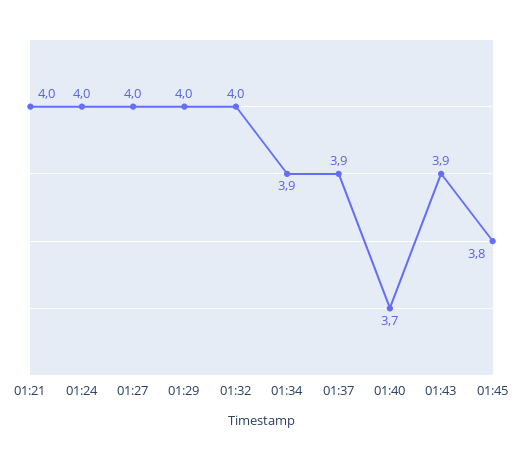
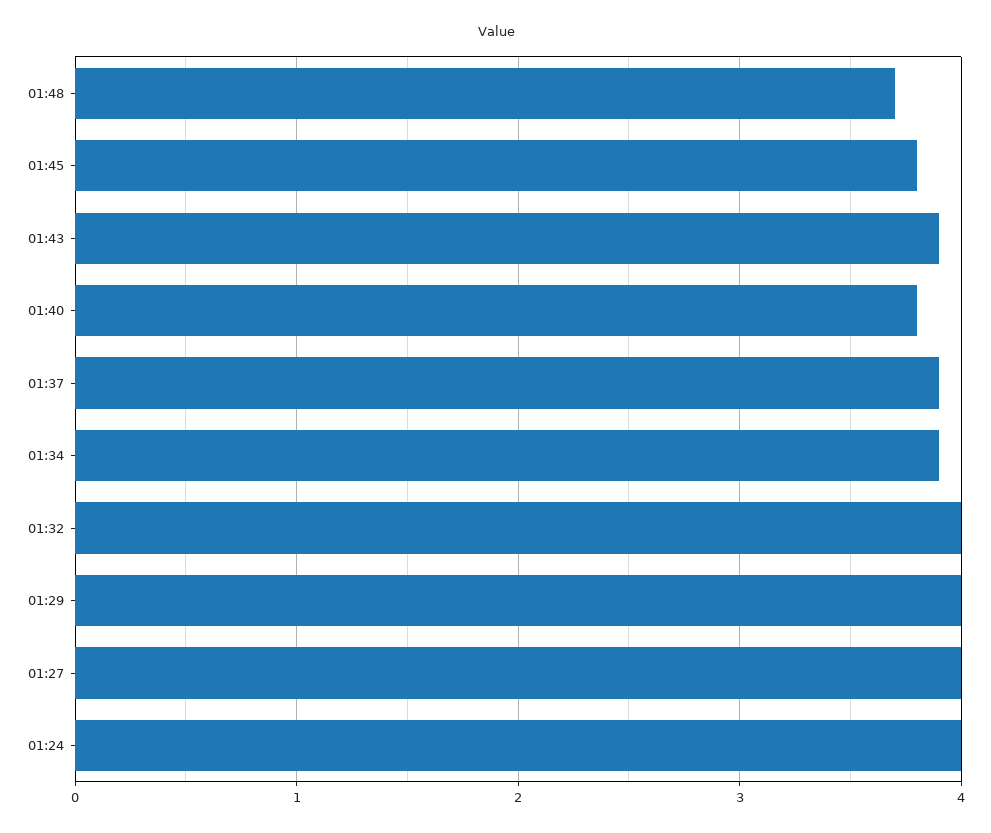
01:21: 4 -> none
01:40: 3.7 -> 3.8
01:48: none -> 3.7

